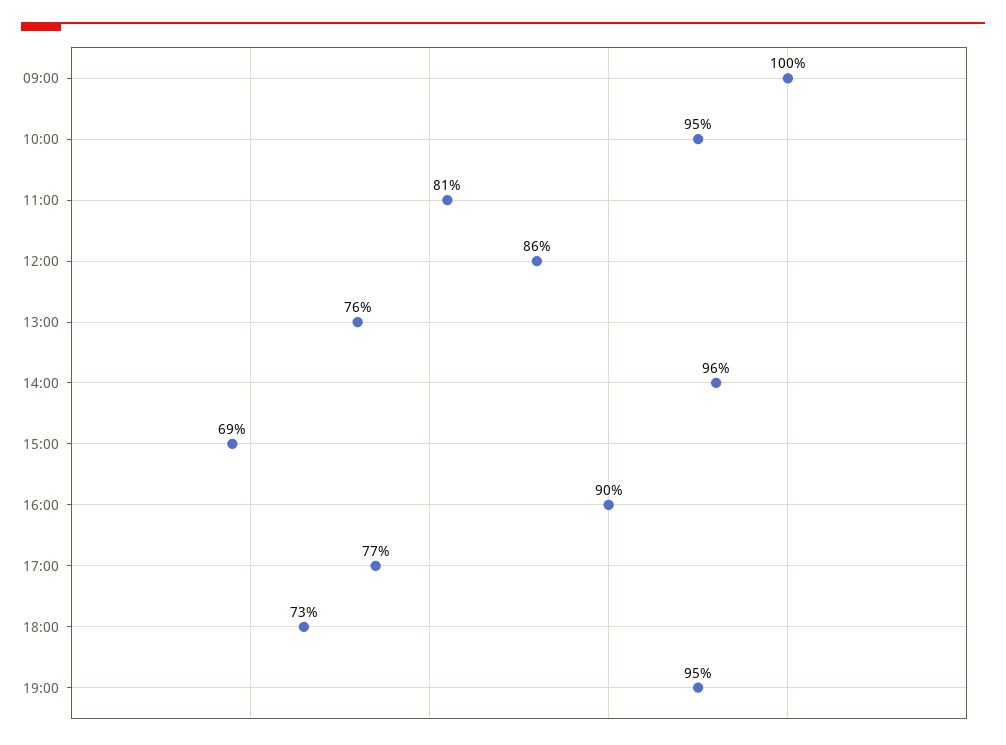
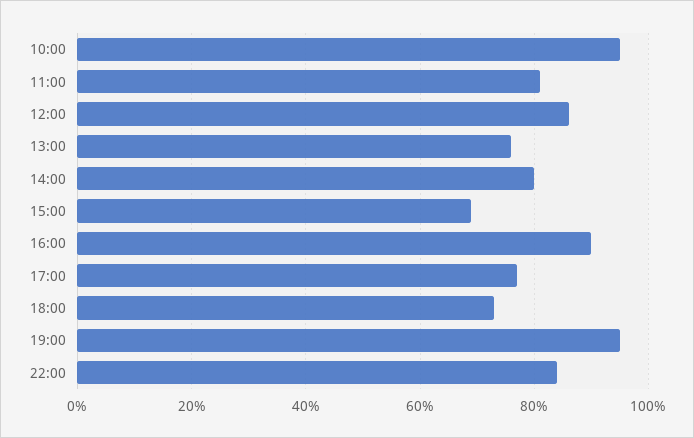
09:00: 100 -> none
14:00: 96 -> 80
22:00: none -> 85

